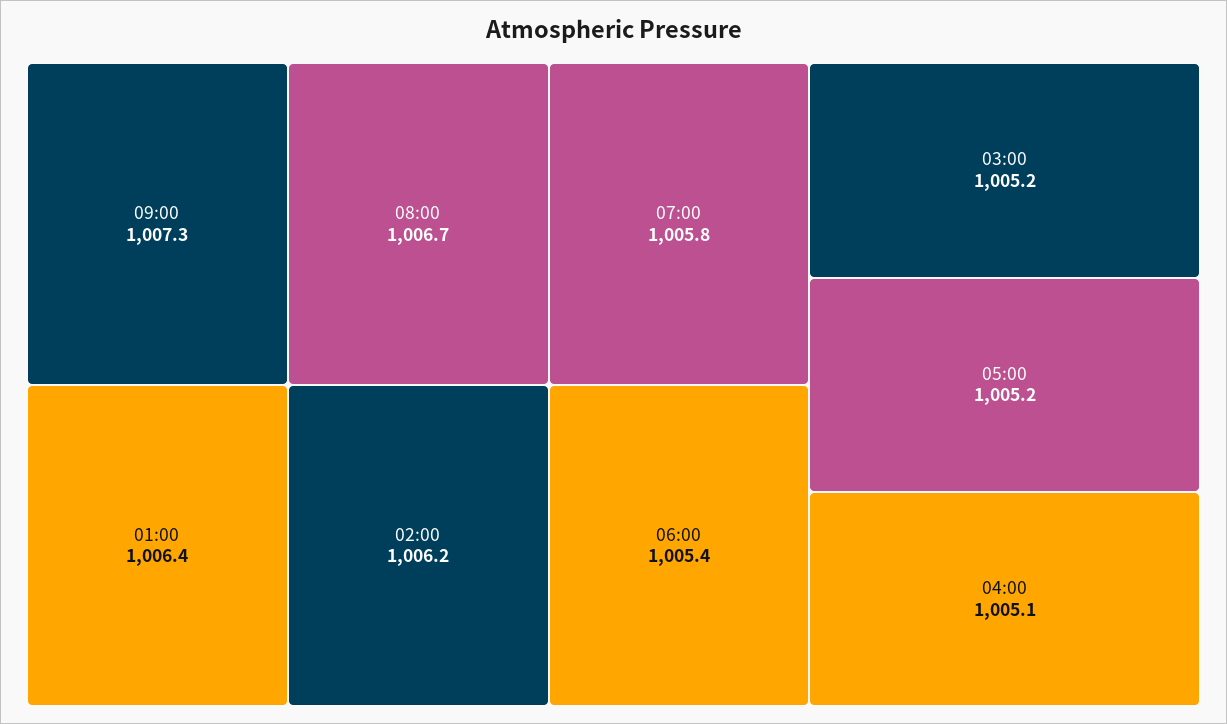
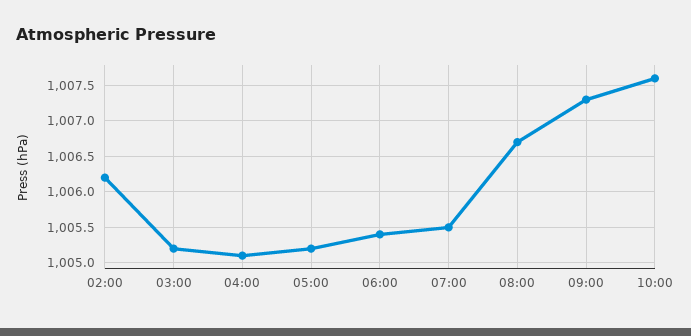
01:00: 1006.4 -> none
07:00: 1005.8 -> 1005.5
10:00: none -> 1007.6

